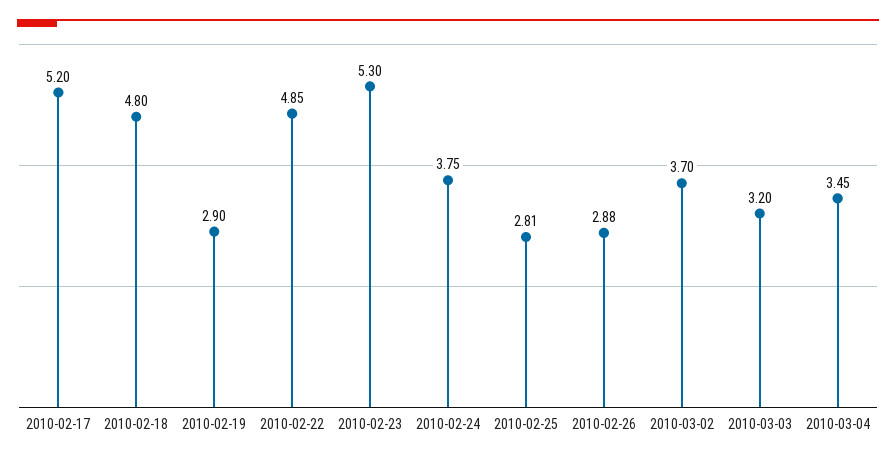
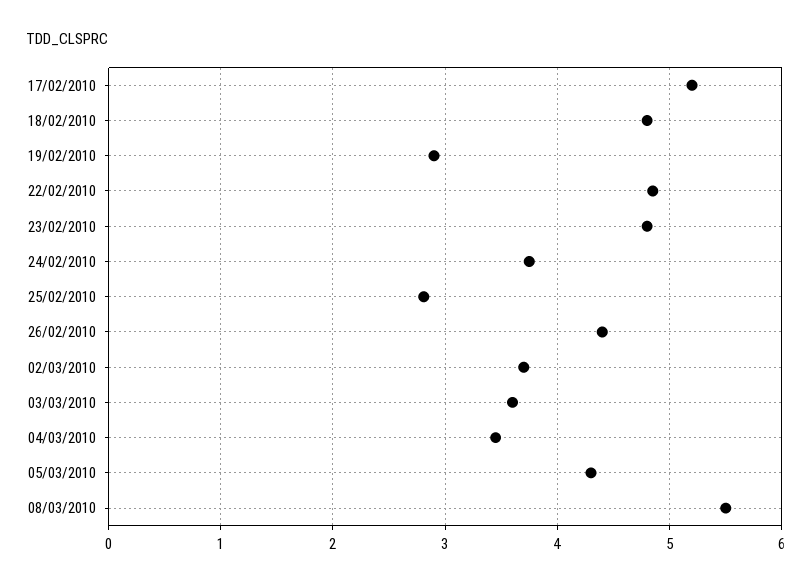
2010-02-23: 5.3 -> 4.8
2010-02-26: 2.88 -> 4.4
2010-03-03: 3.2 -> 3.6
05/03/2010: none -> 4.3
08/03/2010: none -> 5.5

